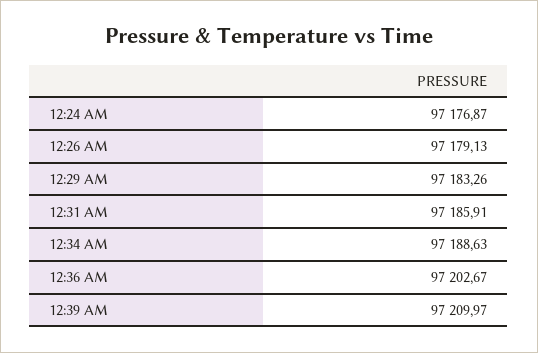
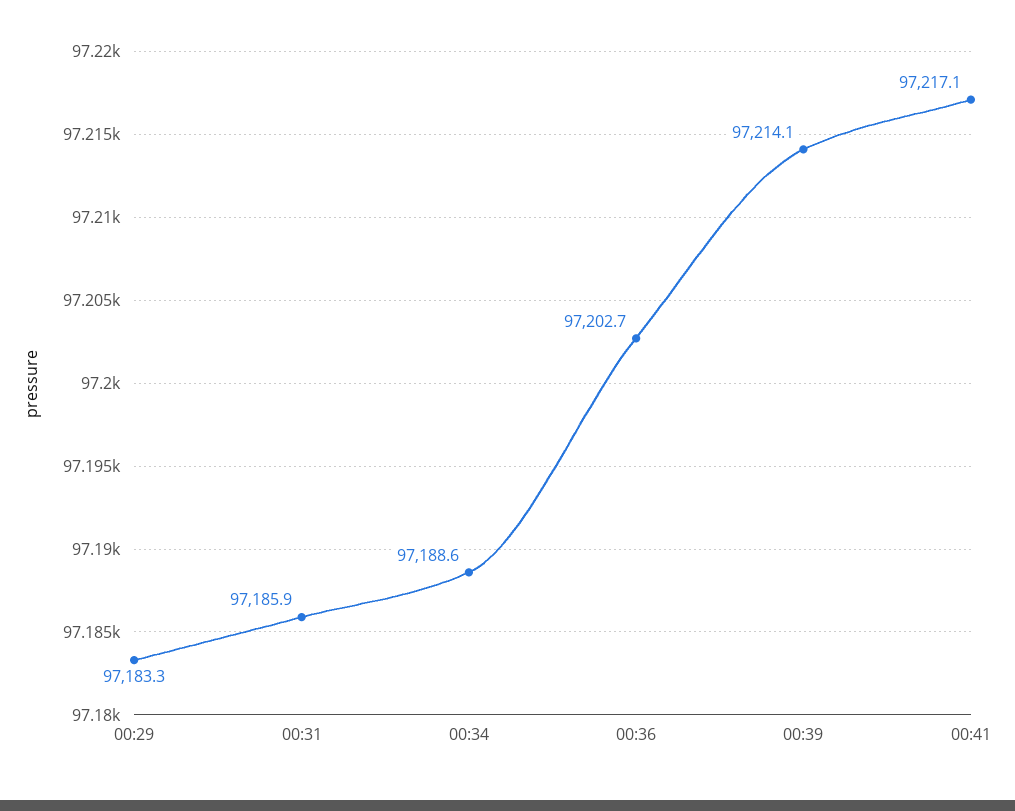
12:24 AM: 97176.87 -> none
12:26 AM: 97179.13 -> none
12:39 AM: 97209.97 -> 97214.1
00:41: none -> 97217.1

